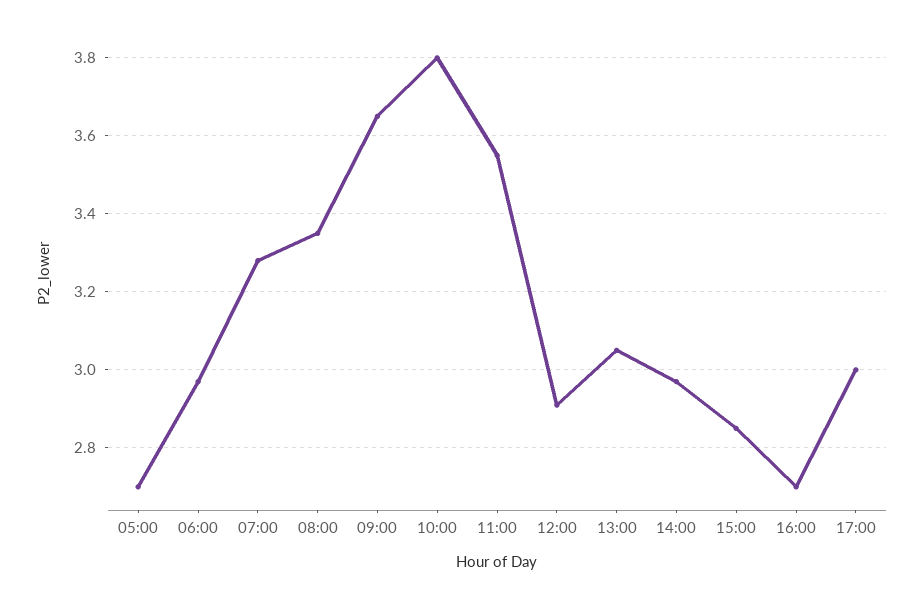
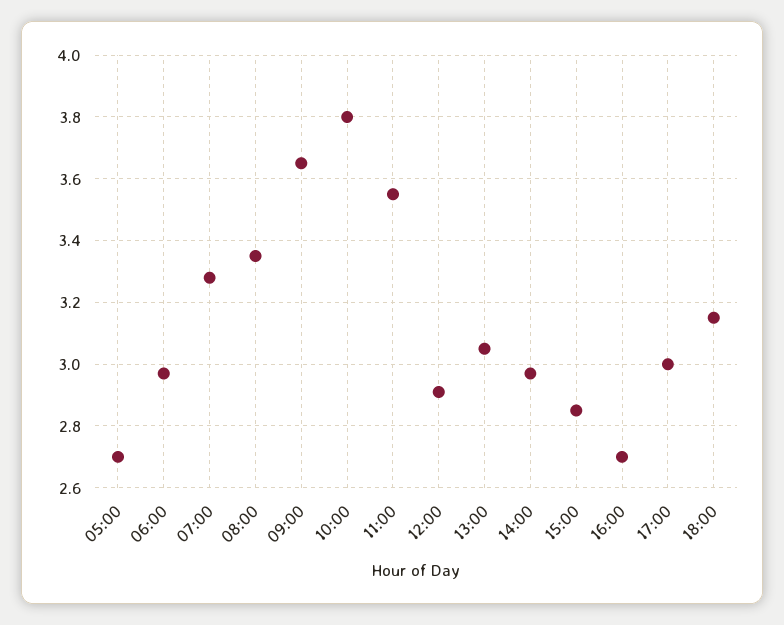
18:00: none -> 3.15

